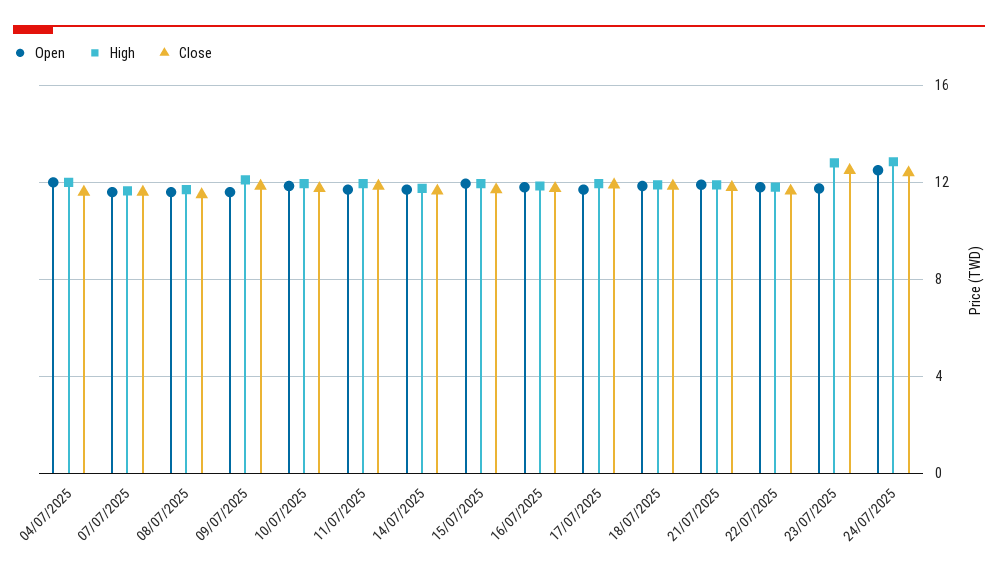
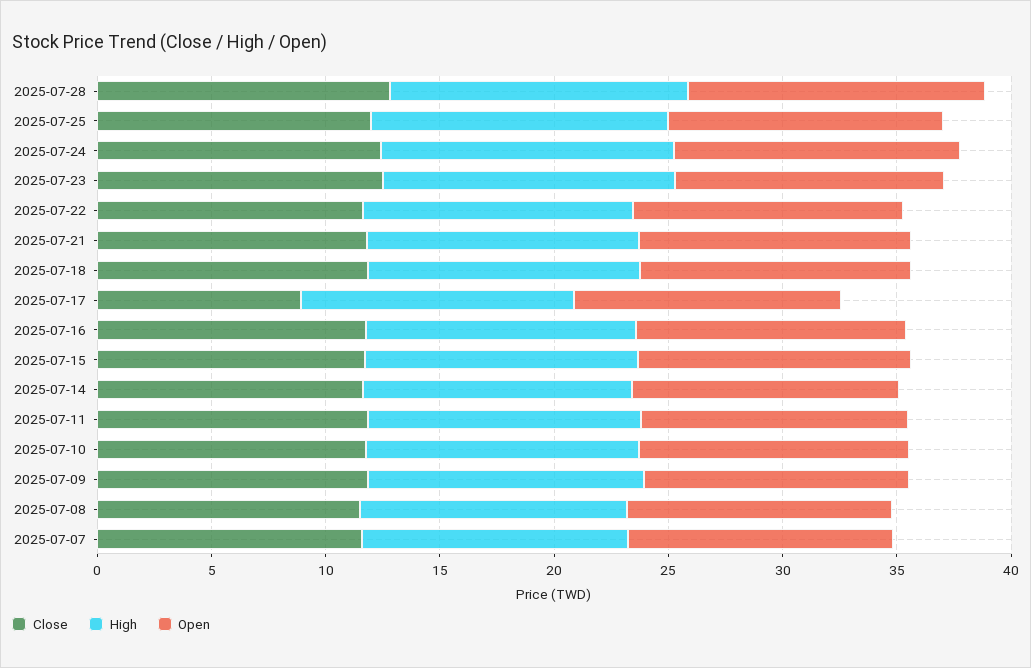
Open, 04/07/2025: 12 -> none
High, 04/07/2025: 12 -> none
Close, 04/07/2025: 11.5 -> none
Close, 17/07/2025: 12 -> 9
Close, 2025-07-28: none -> 13
High, 2025-07-28: none -> 13
Open, 2025-07-28: none -> 13
Close, 2025-07-25: none -> 12
High, 2025-07-25: none -> 13
Open, 2025-07-25: none -> 12

